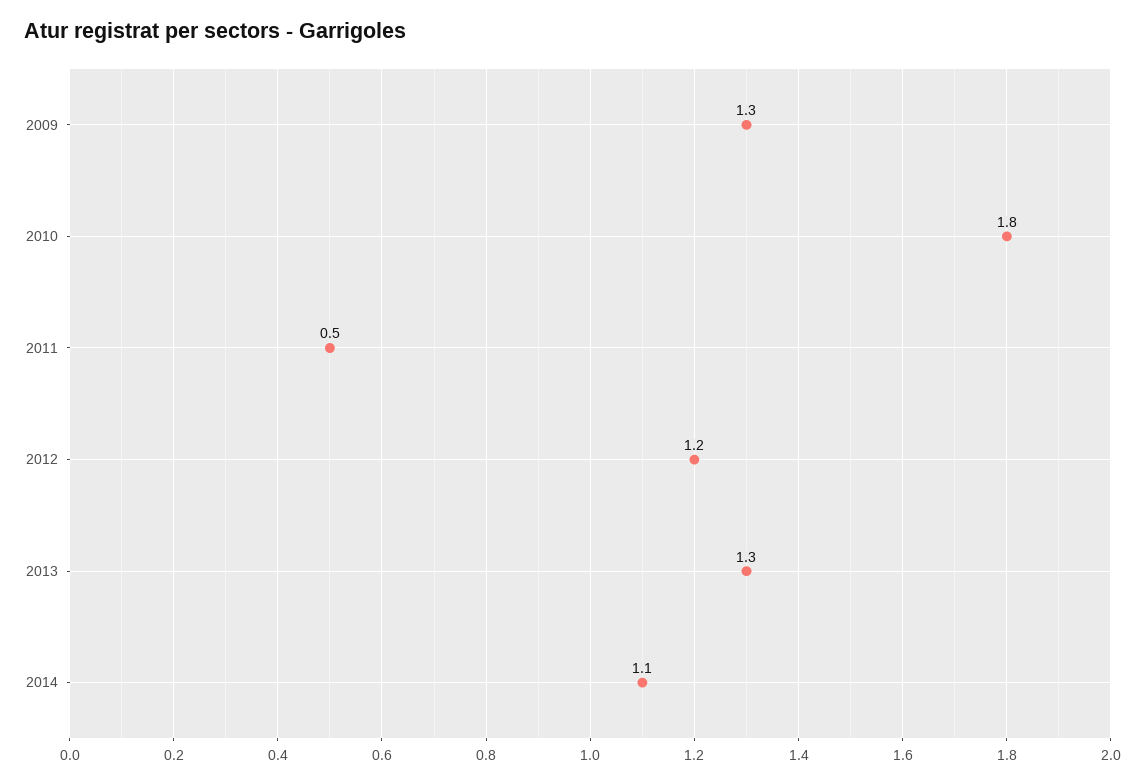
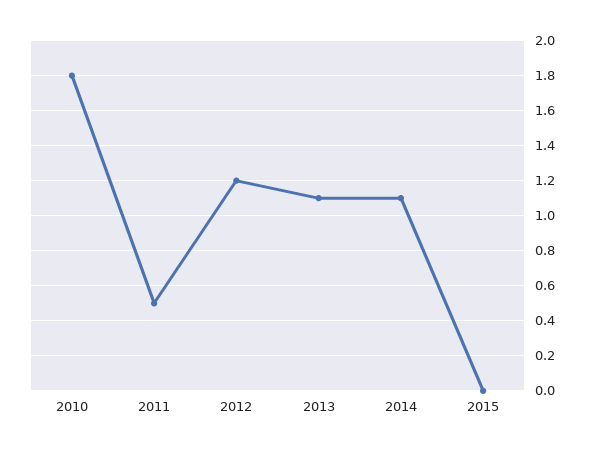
2009: 1.3 -> none
2013: 1.3 -> 1.1
2015: none -> 0

